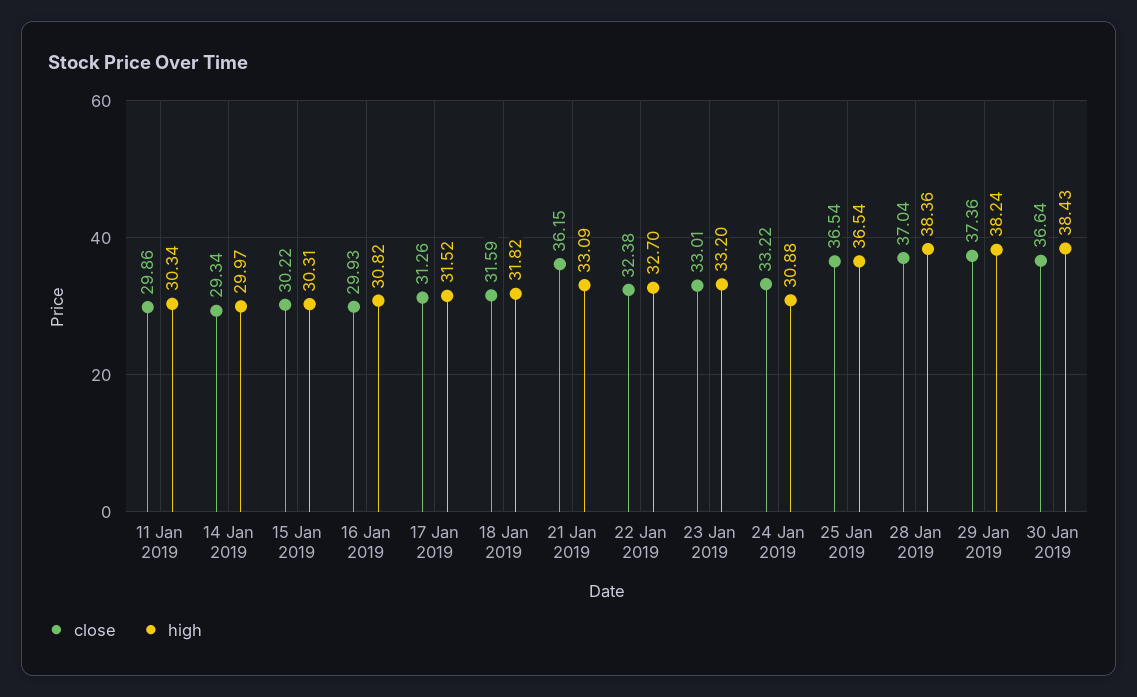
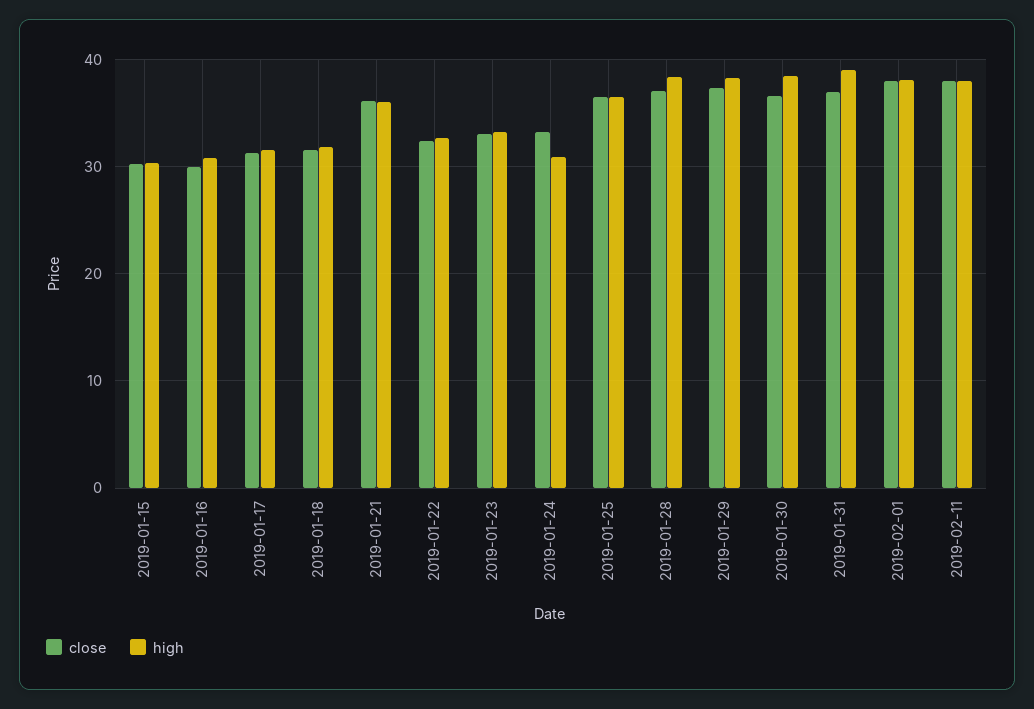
close, 11 Jan 2019: 29.86 -> none
high, 11 Jan 2019: 30.34 -> none
close, 14 Jan 2019: 29.34 -> none
high, 14 Jan 2019: 29.97 -> none
high, 21 Jan 2019: 33.09 -> 36
close, 2019-01-31: none -> 37
high, 2019-01-31: none -> 39
close, 2019-02-01: none -> 38
high, 2019-02-01: none -> 38
close, 2019-02-11: none -> 38
high, 2019-02-11: none -> 38

